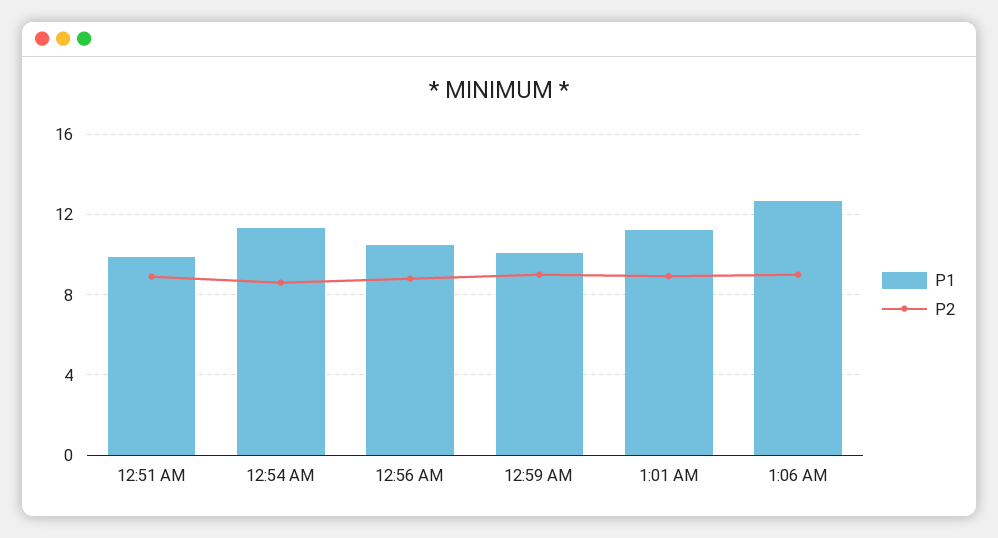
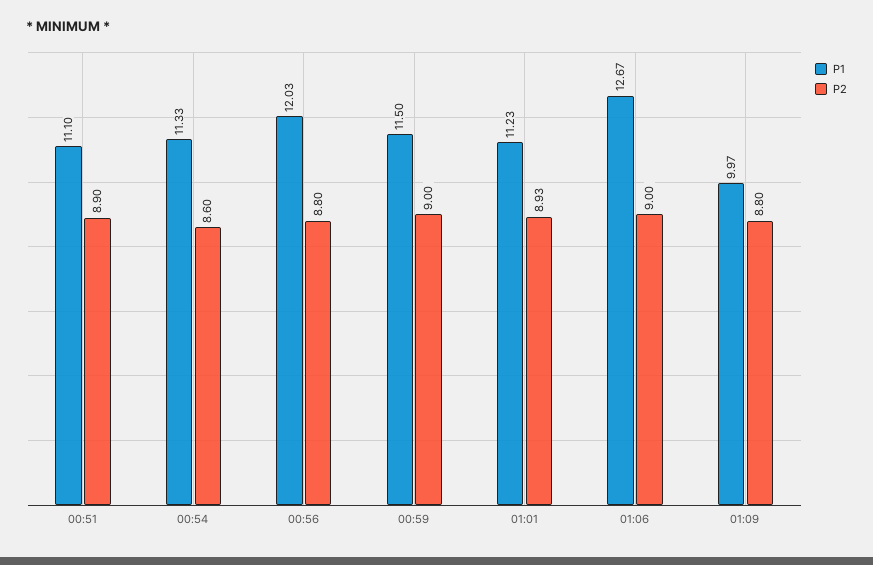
P1, 12:51 AM: 10 -> 11.1
P1, 12:56 AM: 10.5 -> 12.03
P1, 12:59 AM: 10 -> 11.5
P1, 01:09: none -> 9.97
P2, 01:09: none -> 8.8

